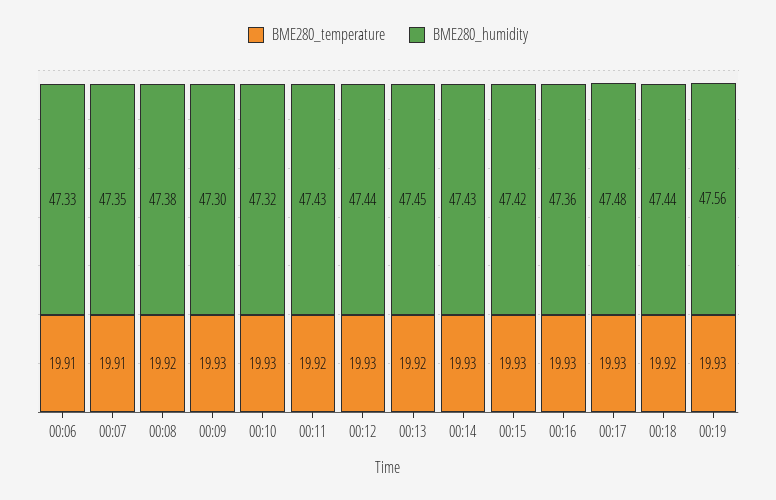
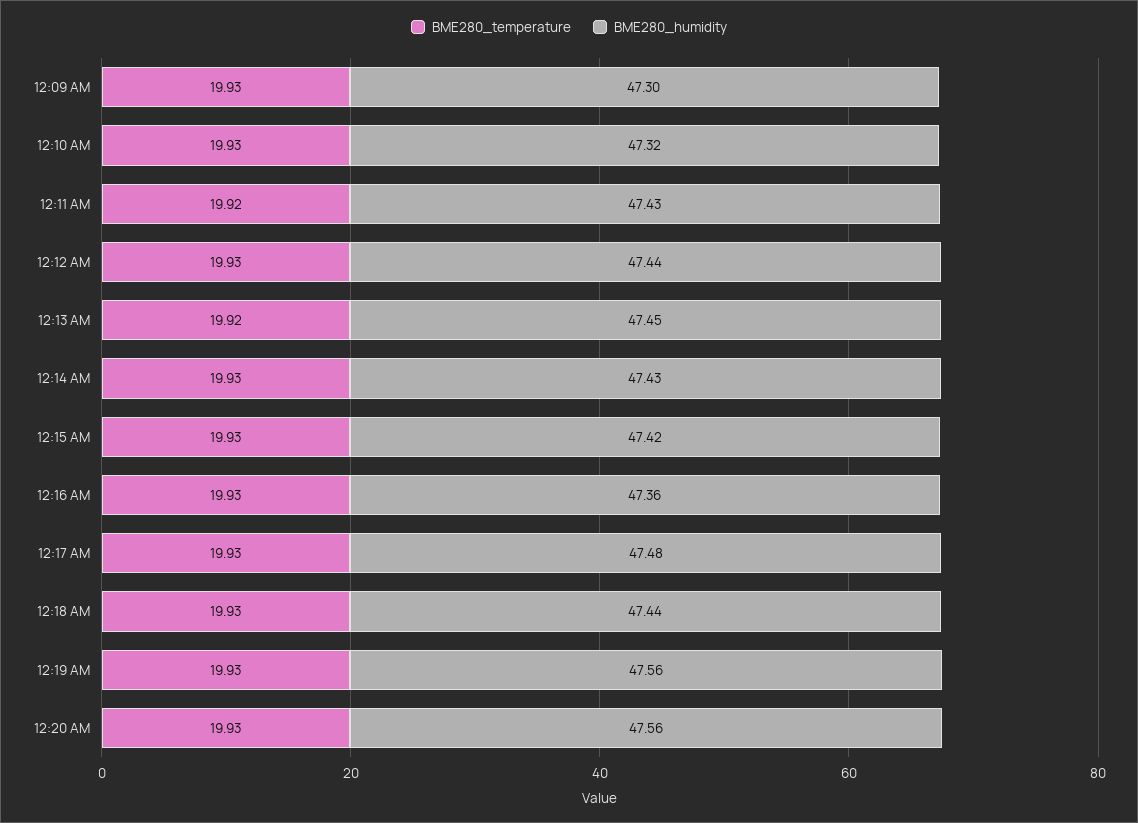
BME280_temperature, 00:06: 19.91 -> none
BME280_humidity, 00:06: 47.33 -> none
BME280_temperature, 00:07: 19.91 -> none
BME280_humidity, 00:07: 47.35 -> none
BME280_temperature, 00:08: 19.92 -> none
BME280_humidity, 00:08: 47.38 -> none
BME280_temperature, 00:18: 19.92 -> 19.93
BME280_temperature, 12:20 AM: none -> 19.93
BME280_humidity, 12:20 AM: none -> 47.56

